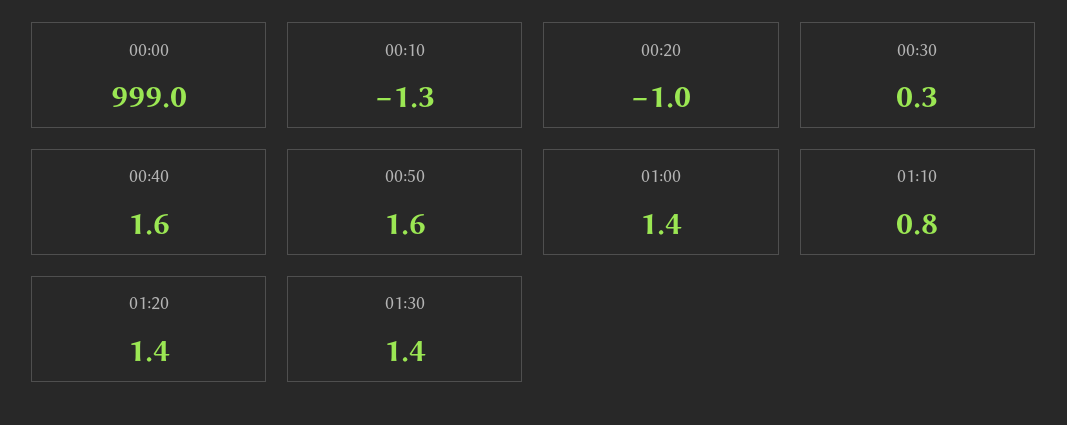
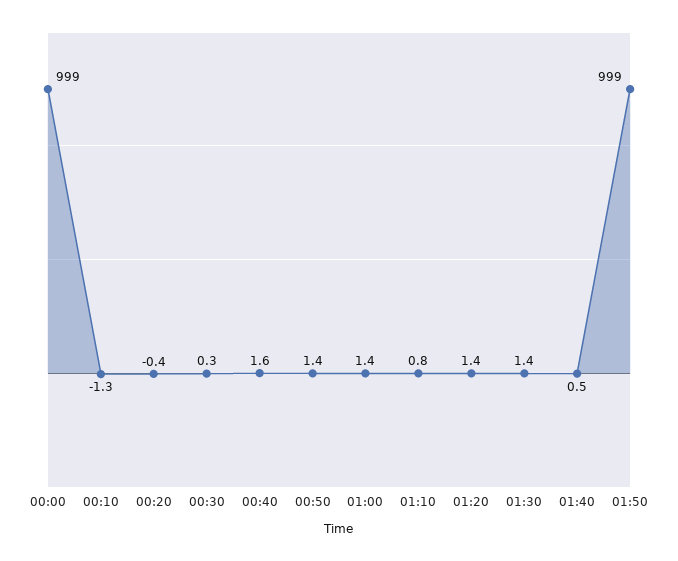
00:20: -1 -> -0.4
00:50: 1.6 -> 1.4
01:40: none -> 0.5
01:50: none -> 999

